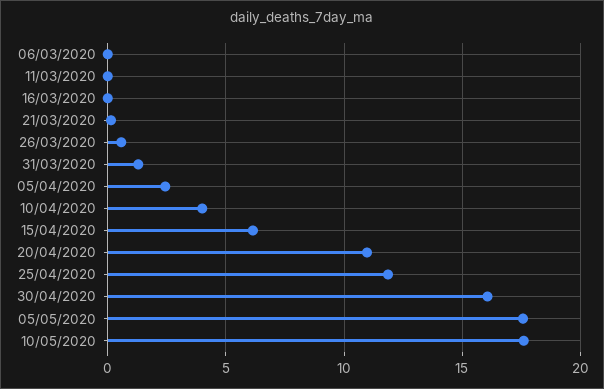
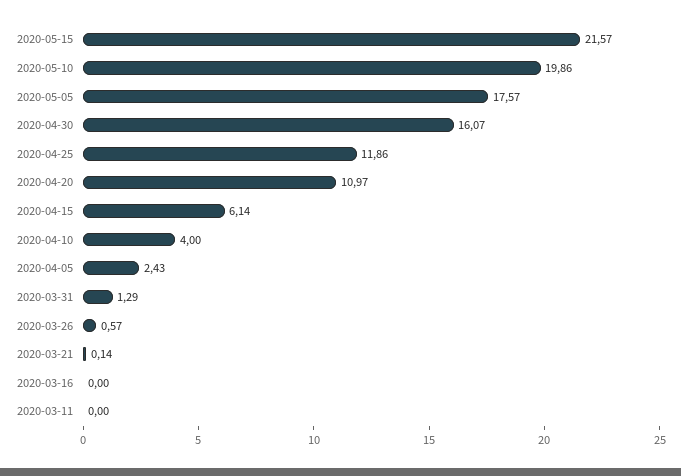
06/03/2020: 0 -> none
10/05/2020: 17.5 -> 19.86
2020-05-15: none -> 21.57

